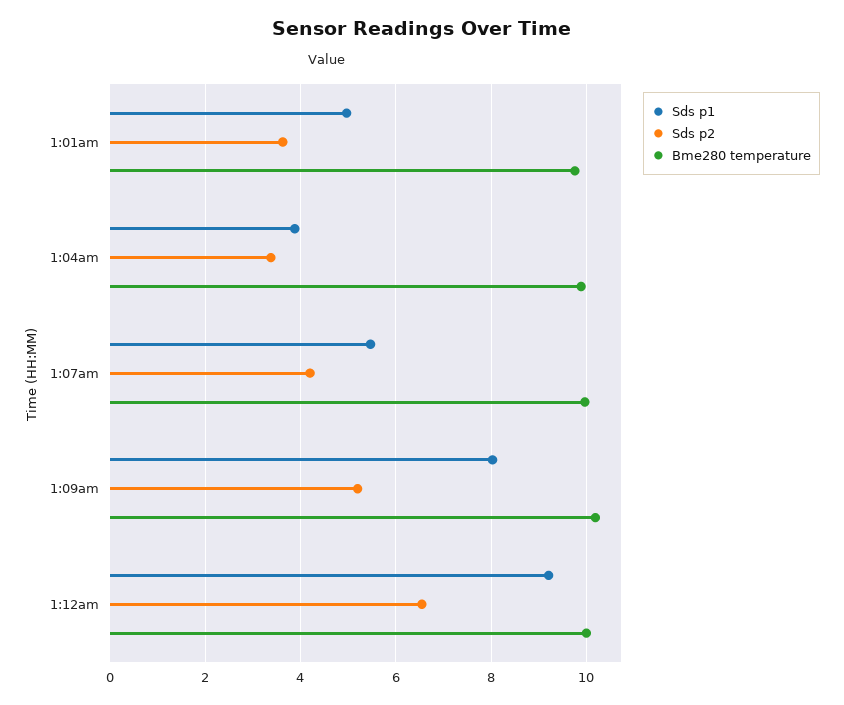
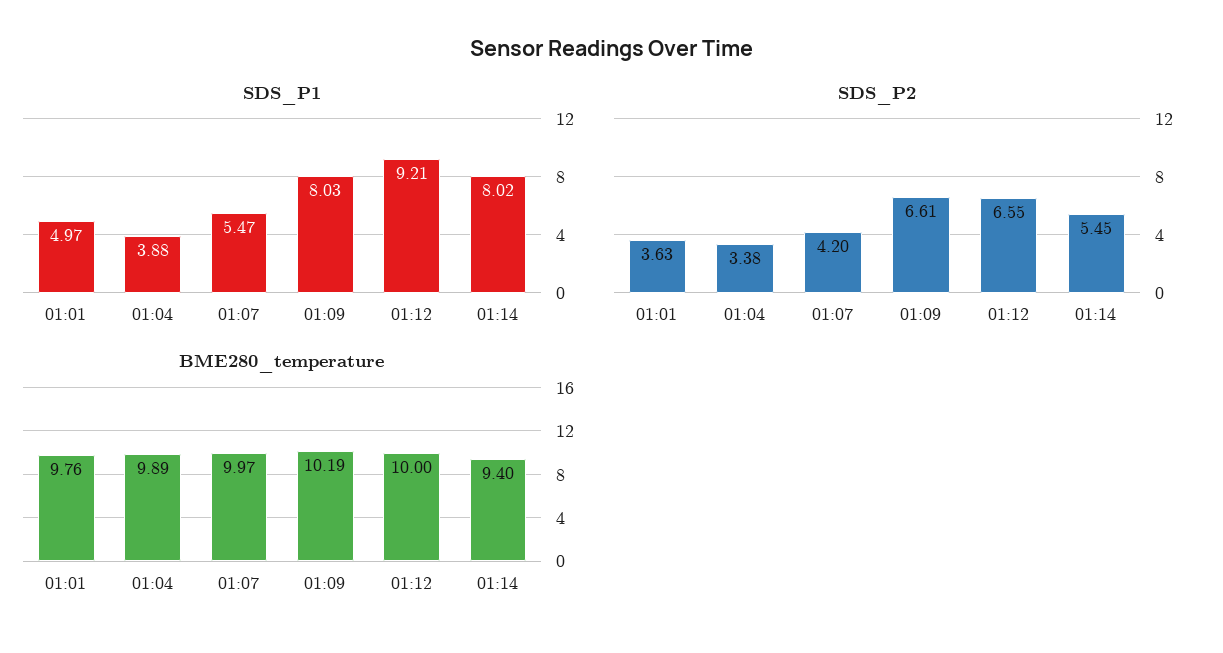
Sds p2, 1:09am: 5.2 -> 6.61
Sds p1, 01:14: none -> 8.02
Sds p2, 01:14: none -> 5.45
Bme280 temperature, 01:14: none -> 9.4

